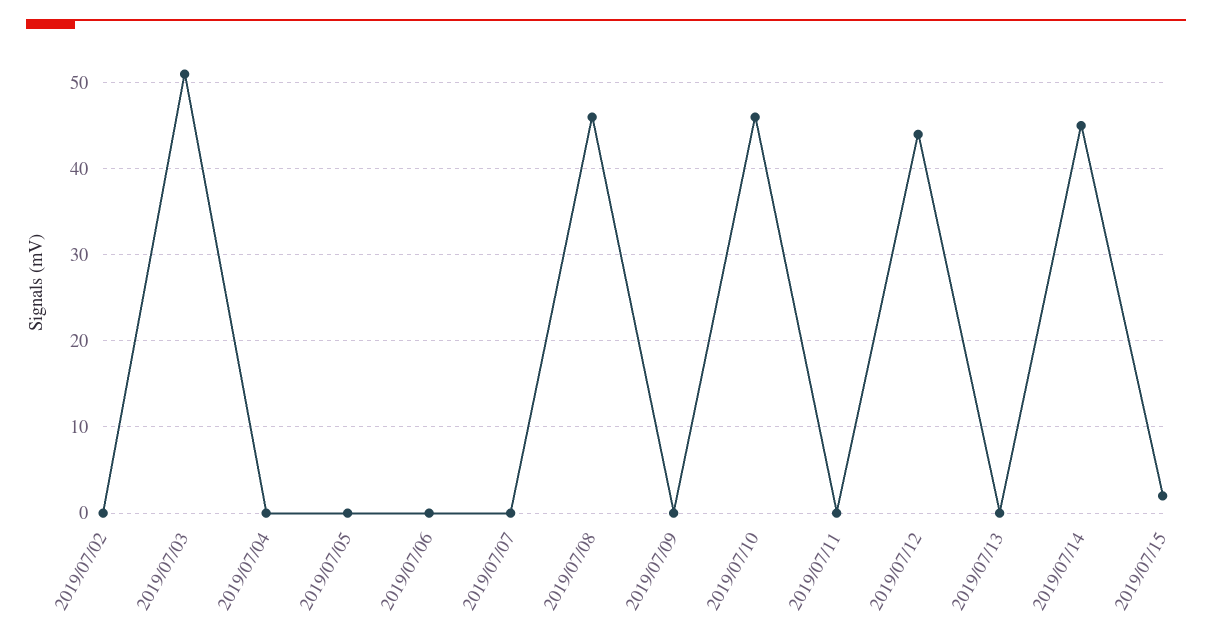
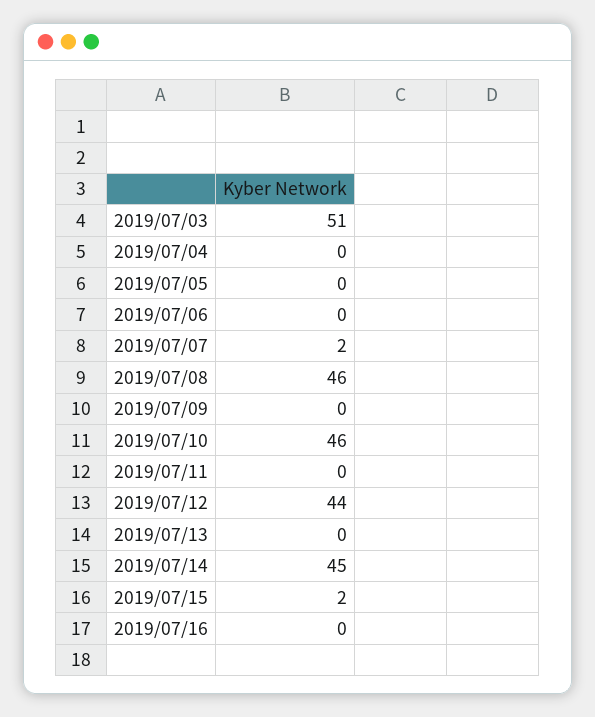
2019/07/02: 0 -> none
2019/07/07: 0 -> 2
2019/07/16: none -> 0

